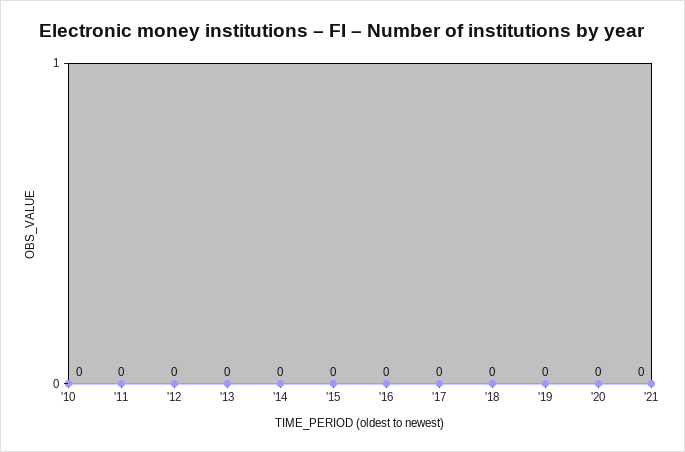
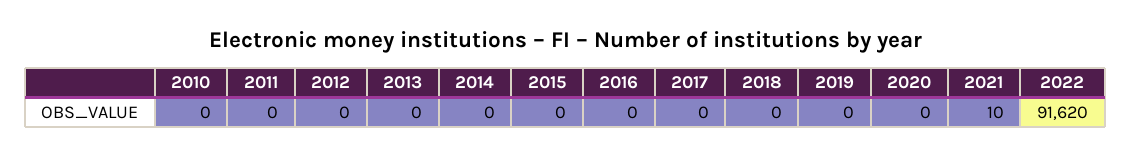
'21: 0 -> 10
2022: none -> 91620

